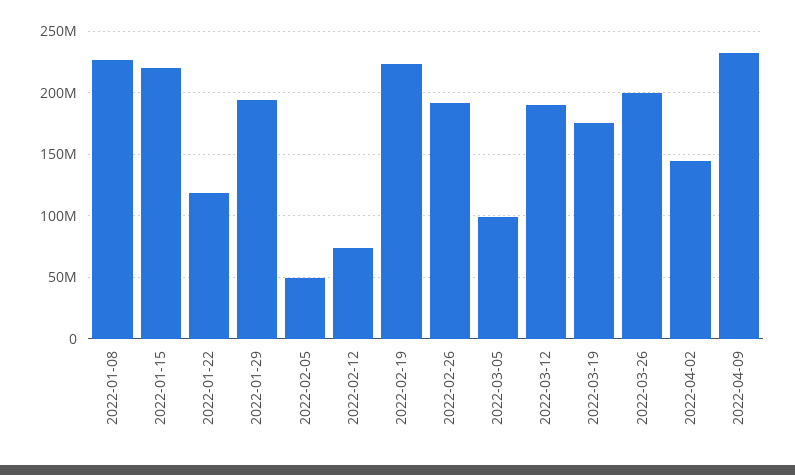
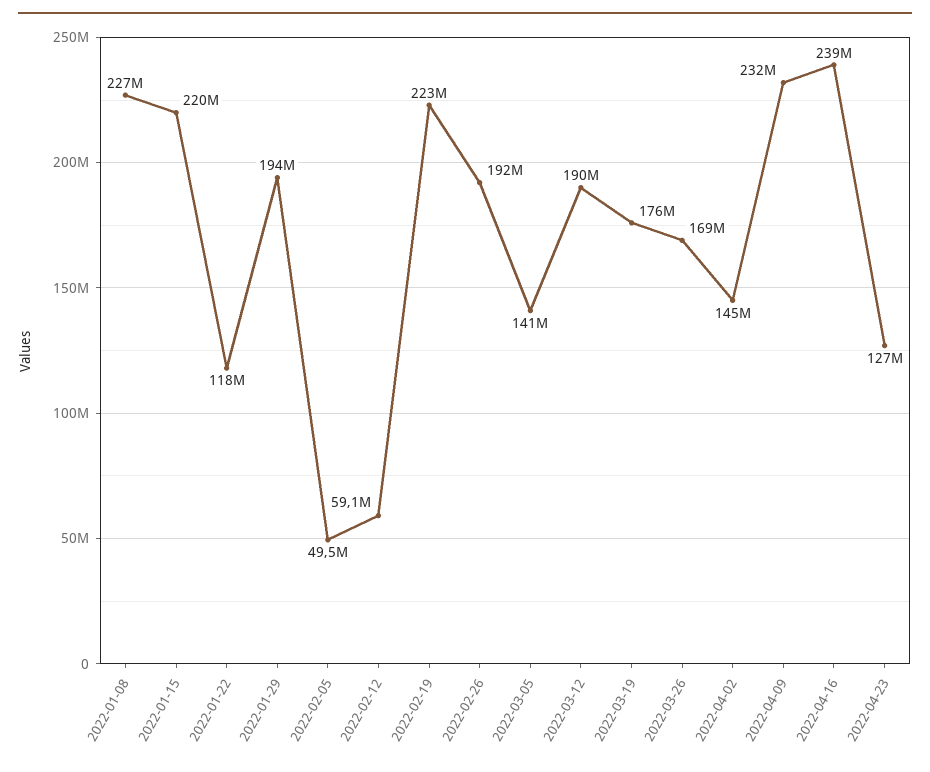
2022-02-12: 75000000 -> 59100000
2022-03-05: 100000000 -> 141000000
2022-03-26: 200000000 -> 169000000
2022-04-16: none -> 239000000
2022-04-23: none -> 127000000

